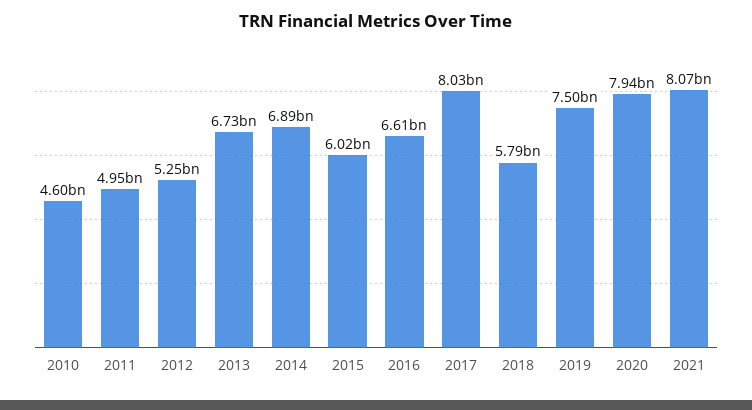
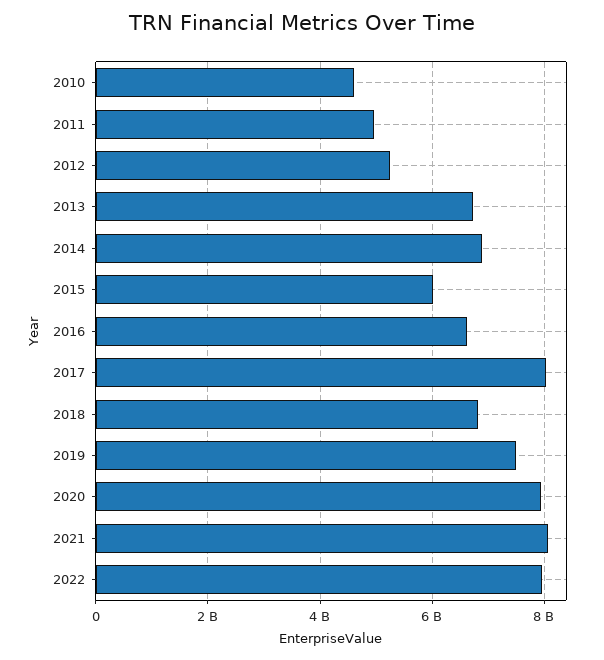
2018: 5790000000 -> 6800000000
2022: none -> 8000000000

